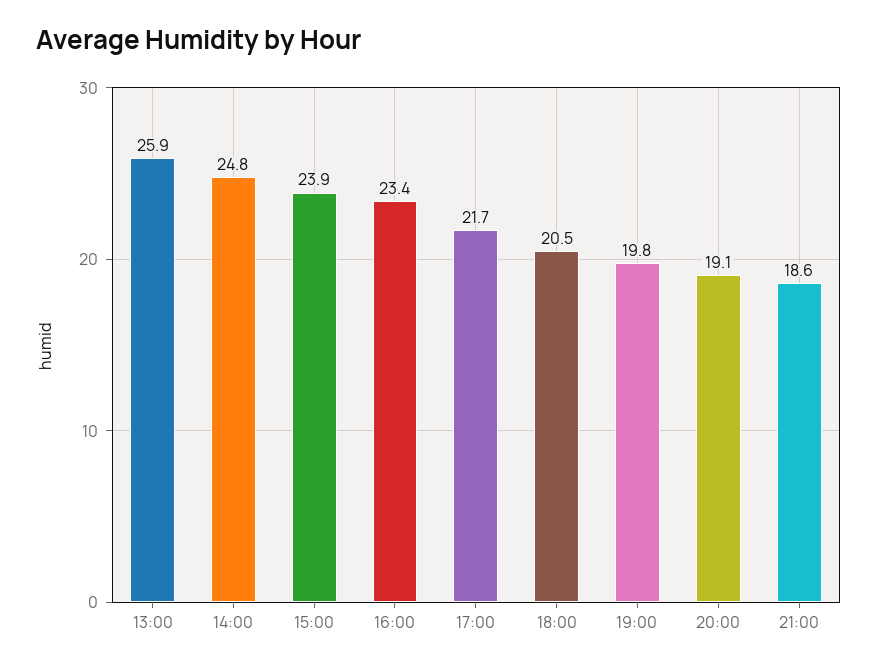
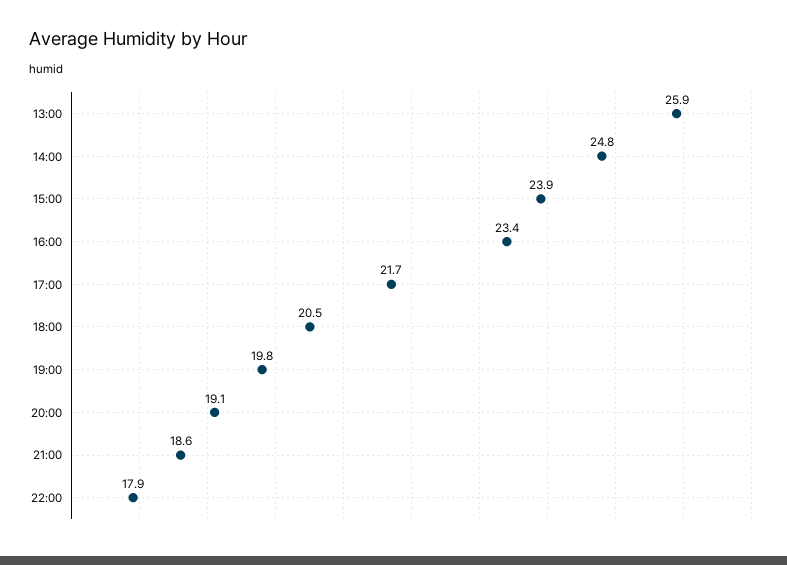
22:00: none -> 17.9

